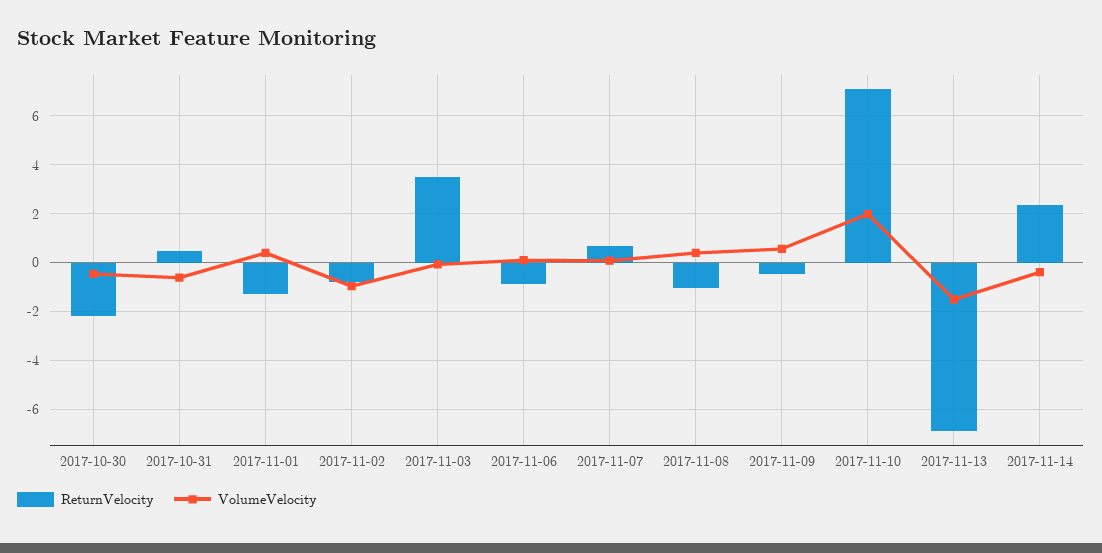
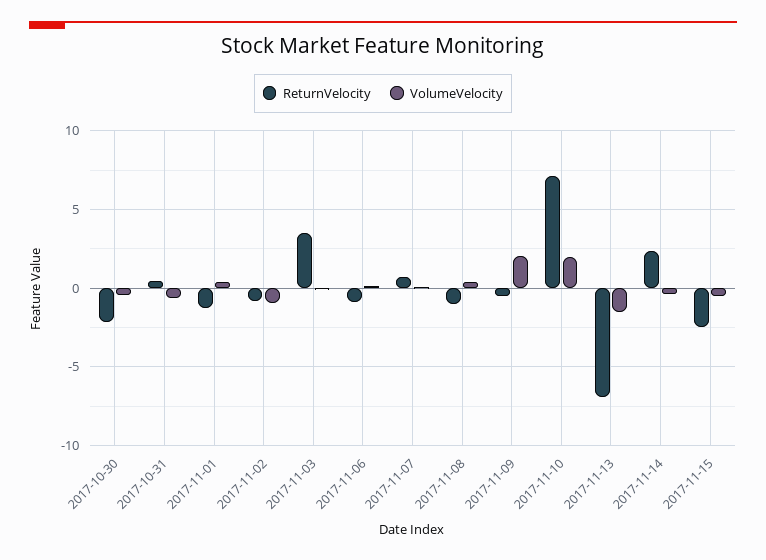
VolumeVelocity, 2017-11-09: 0.5 -> 2
ReturnVelocity, 2017-11-15: none -> -2.5
VolumeVelocity, 2017-11-15: none -> -0.5

